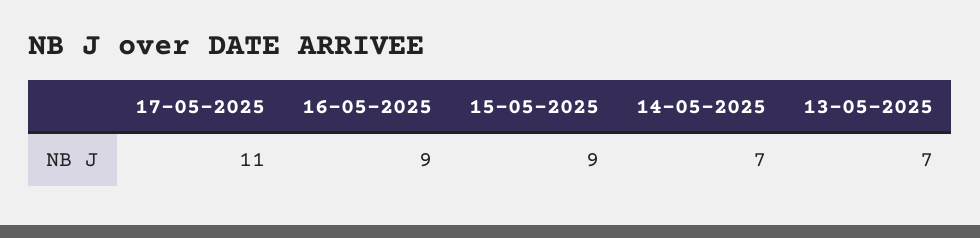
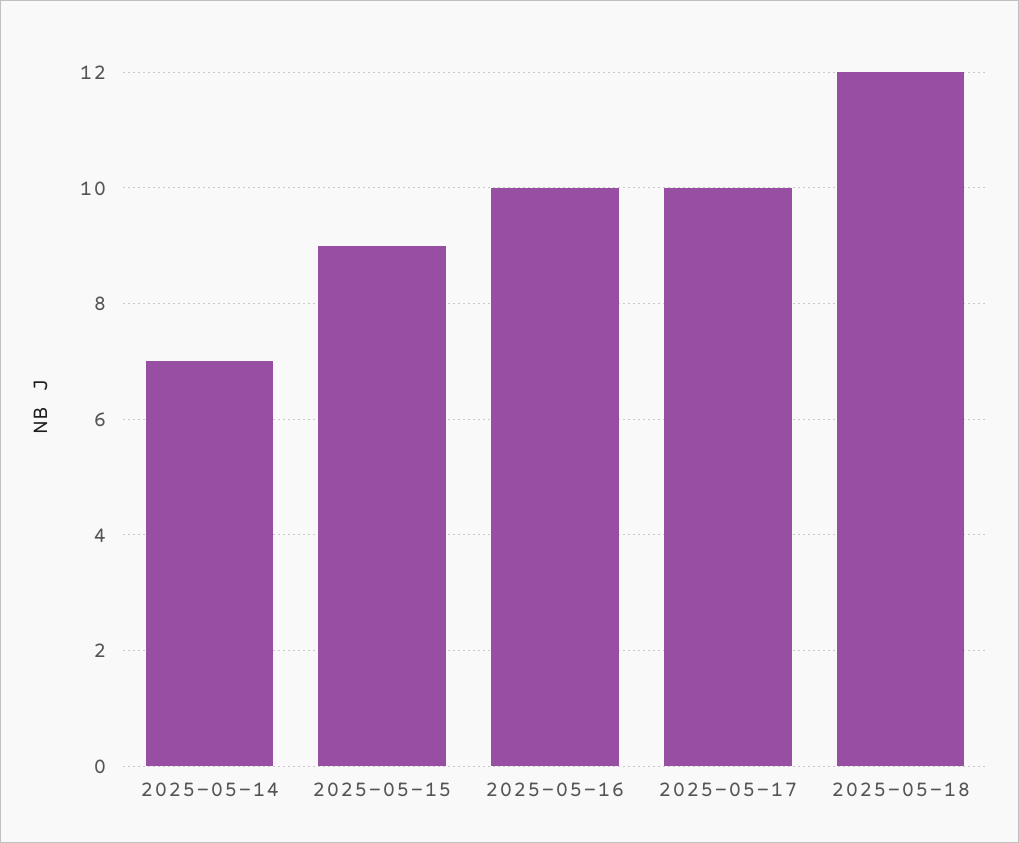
17-05-2025: 11 -> 10
16-05-2025: 9 -> 10
13-05-2025: 7 -> none
2025-05-18: none -> 12

